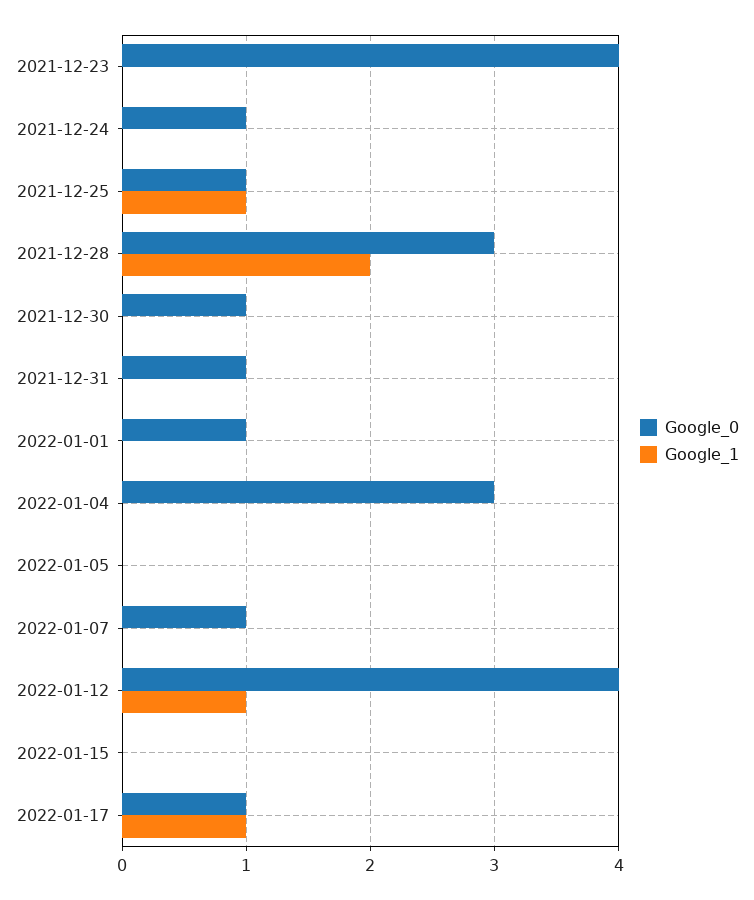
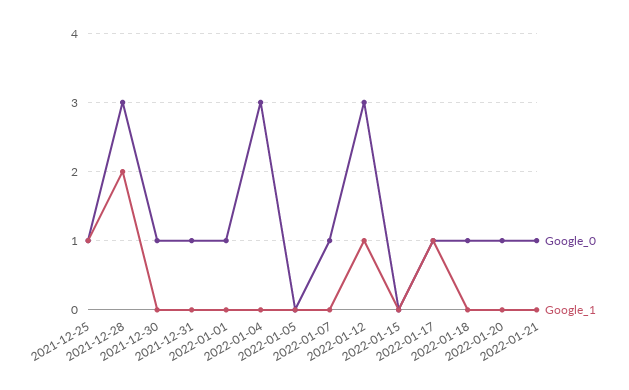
Google_0, 2021-12-23: 4 -> none
Google_1, 2021-12-23: 0 -> none
Google_0, 2021-12-24: 1 -> none
Google_1, 2021-12-24: 0 -> none
Google_0, 2022-01-12: 4 -> 3
Google_0, 2022-01-18: none -> 1
Google_1, 2022-01-18: none -> 0
Google_0, 2022-01-20: none -> 1
Google_1, 2022-01-20: none -> 0
Google_0, 2022-01-21: none -> 1
Google_1, 2022-01-21: none -> 0

